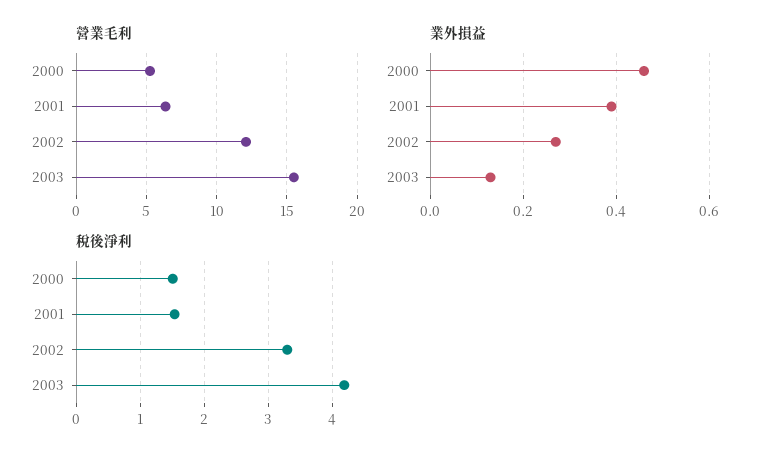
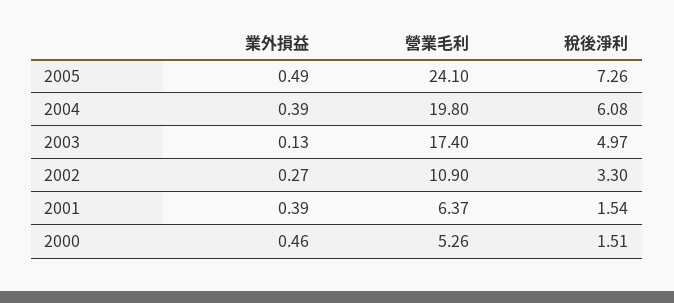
營業毛利, 2002: 12 -> 10.9
營業毛利, 2003: 15.5 -> 17.4
稅後淨利, 2003: 4.2 -> 4.97
業外損益, 2005: none -> 0.49
營業毛利, 2005: none -> 24.1
稅後淨利, 2005: none -> 7.26
業外損益, 2004: none -> 0.39
營業毛利, 2004: none -> 19.8
稅後淨利, 2004: none -> 6.08

